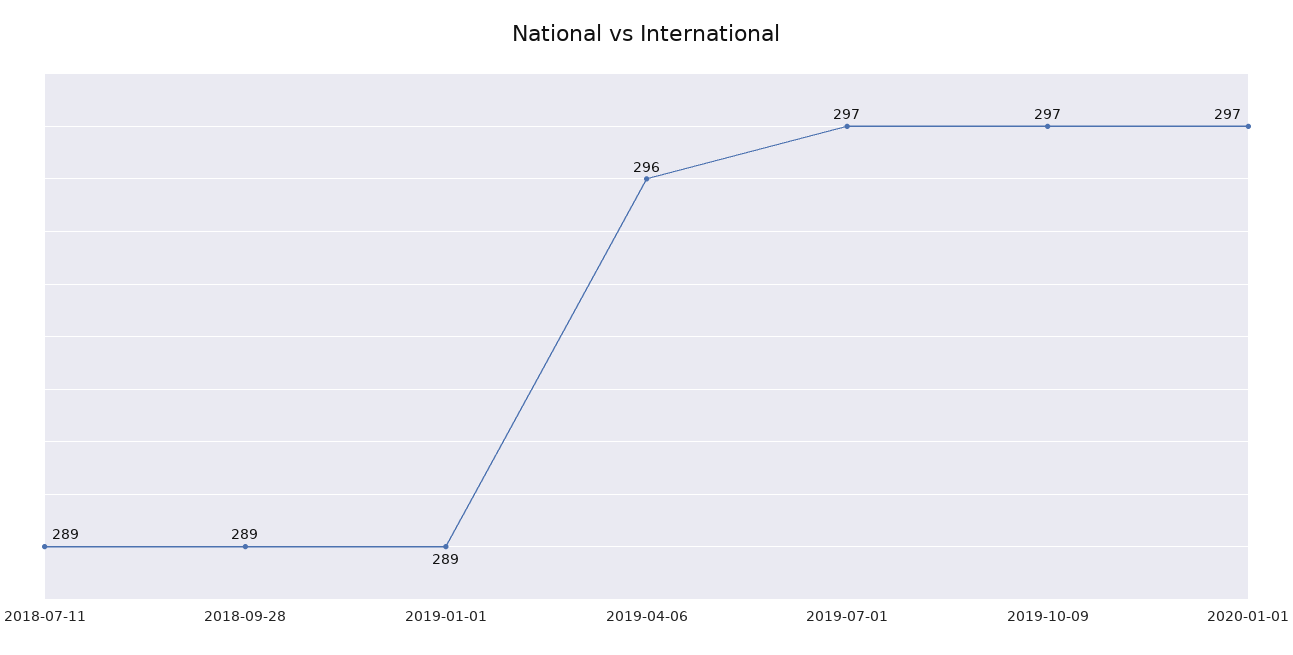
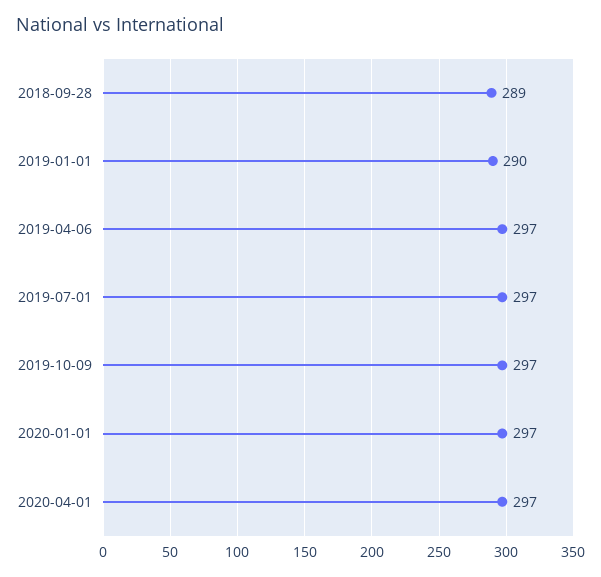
2018-07-11: 289 -> none
2019-01-01: 289 -> 290
2019-04-06: 296 -> 297
2020-04-01: none -> 297

